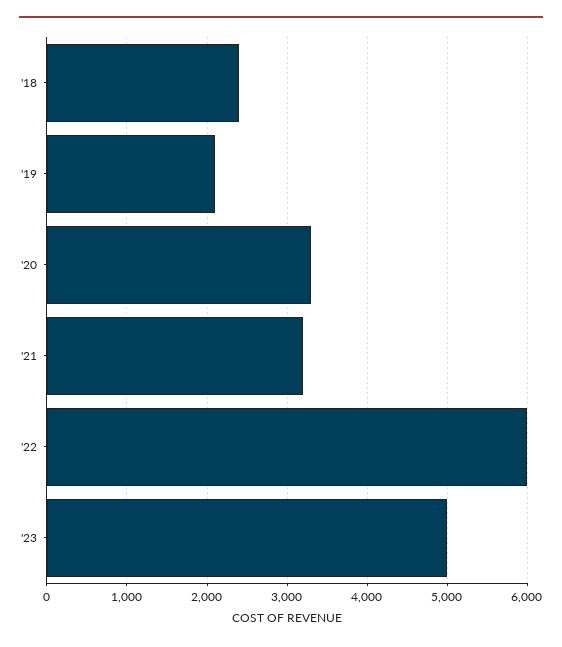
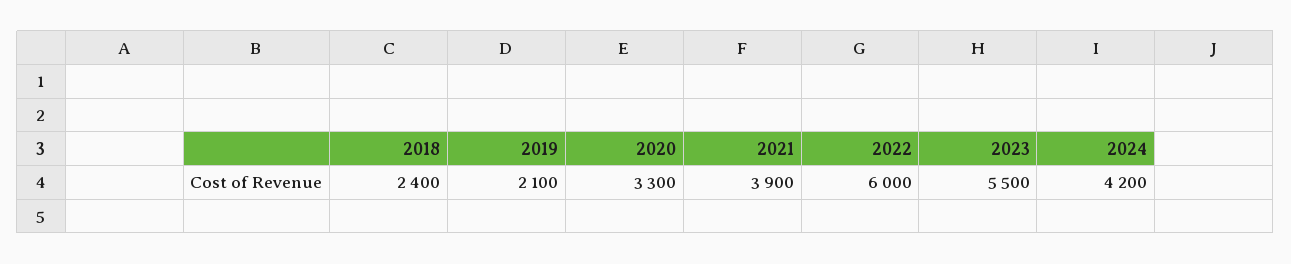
'21: 3200 -> 3900
'23: 5000 -> 5500
2024: none -> 4200

